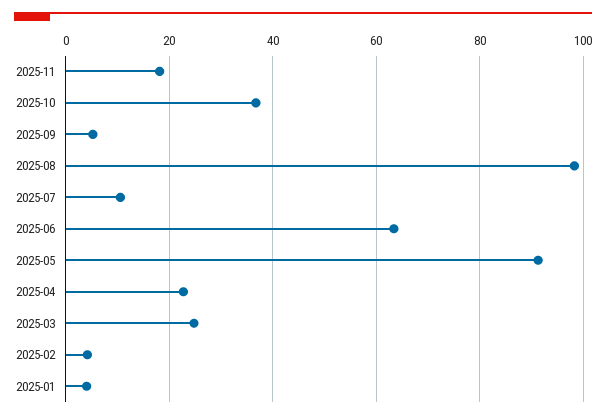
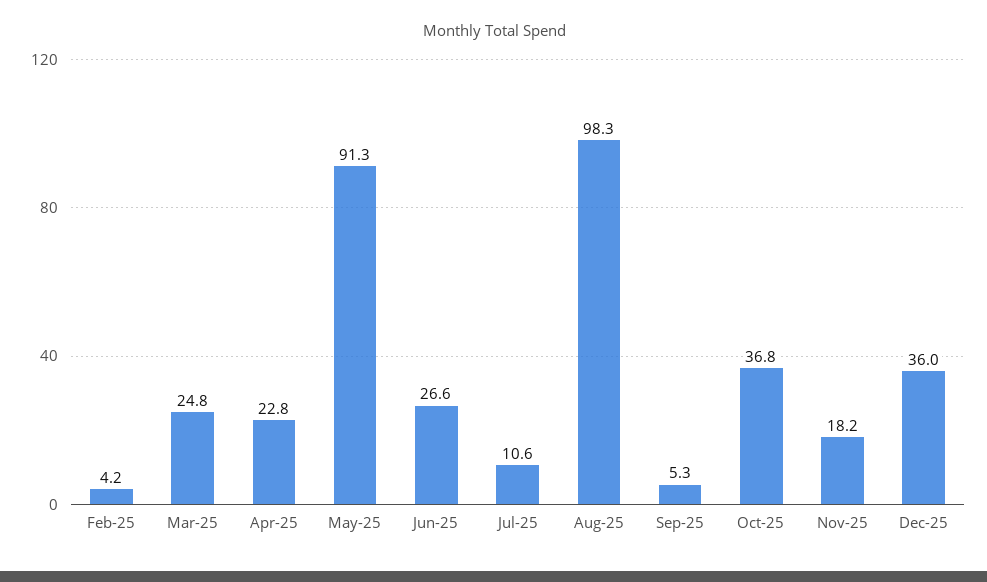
2025-06: 64 -> 26.6
2025-01: 4 -> none
Dec-25: none -> 36

